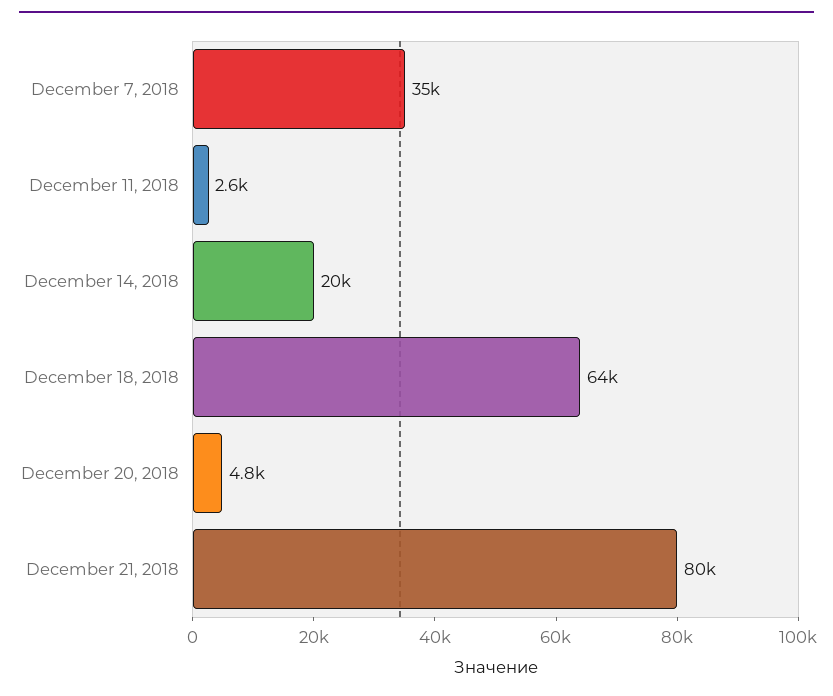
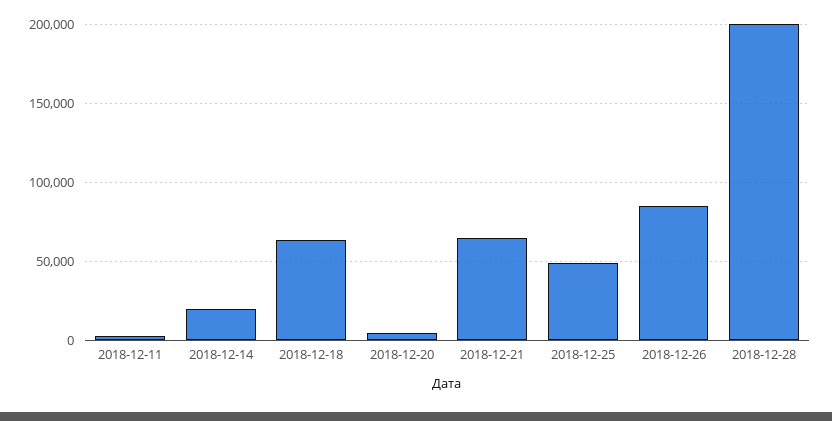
December 7, 2018: 35000 -> none
December 21, 2018: 80000 -> 65000
2018-12-25: none -> 50000
2018-12-26: none -> 85000
2018-12-28: none -> 200000

